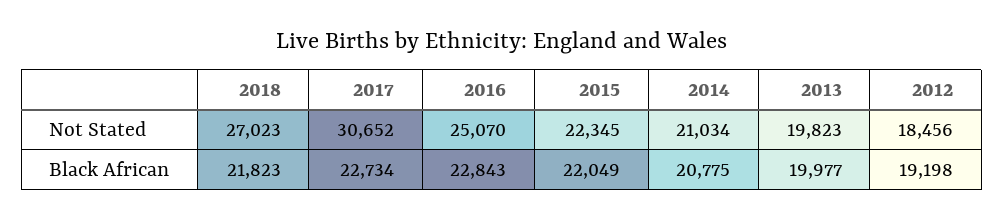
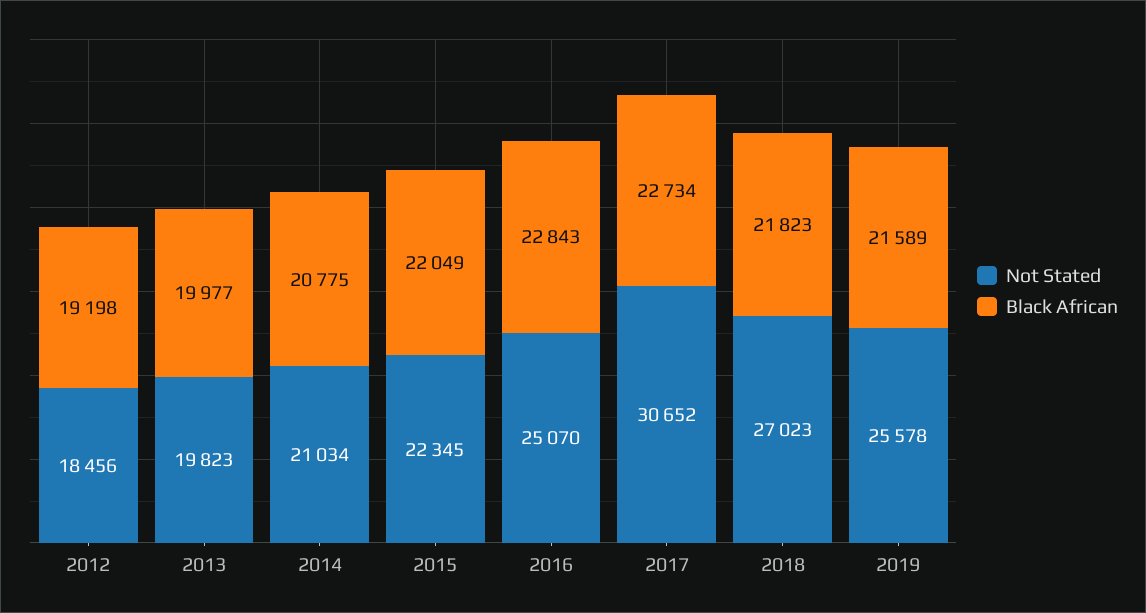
Not Stated, 2019: none -> 25578
Black African, 2019: none -> 21589

